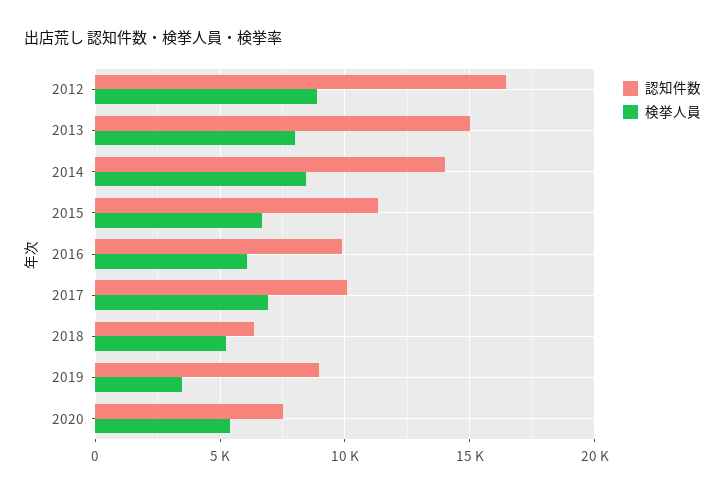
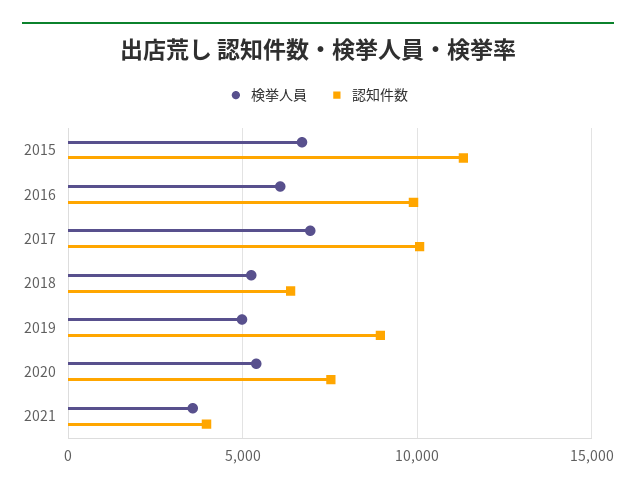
認知件数, 2012: 16500 -> none
検挙人員, 2012: 9000 -> none
認知件数, 2013: 15000 -> none
検挙人員, 2013: 8000 -> none
認知件数, 2014: 14000 -> none
検挙人員, 2014: 8500 -> none
検挙人員, 2019: 3500 -> 5000
検挙人員, 2021: none -> 3500
認知件数, 2021: none -> 4000

